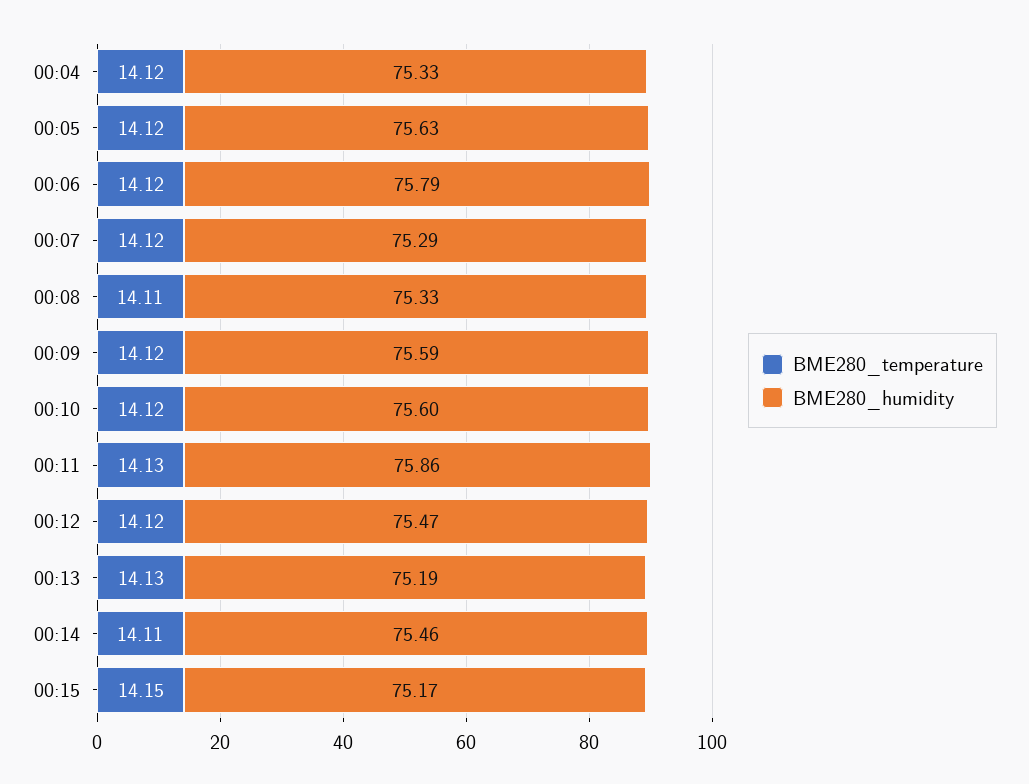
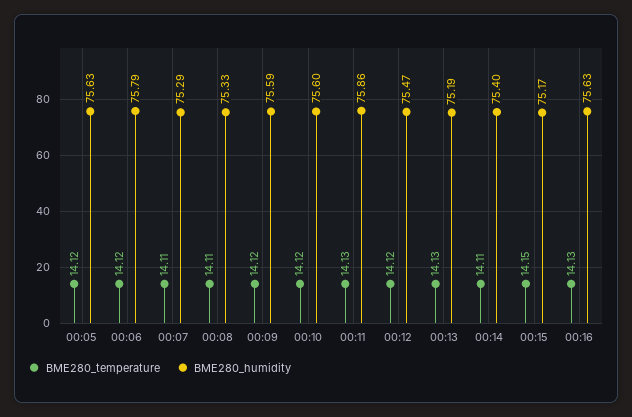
BME280_temperature, 00:04: 14.12 -> none
BME280_humidity, 00:04: 75.33 -> none
BME280_temperature, 00:07: 14.12 -> 14.11
BME280_humidity, 00:14: 75.46 -> 75.4
BME280_temperature, 00:16: none -> 14.13
BME280_humidity, 00:16: none -> 75.63

